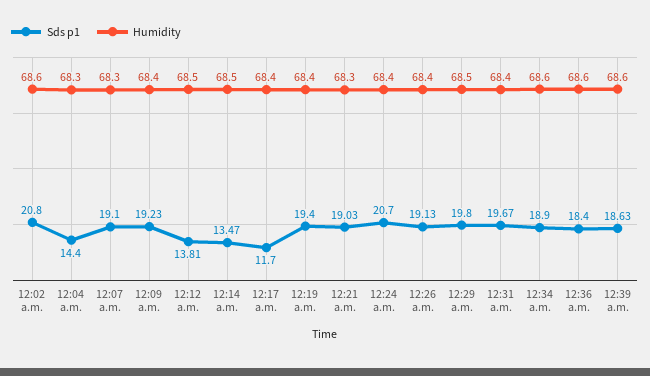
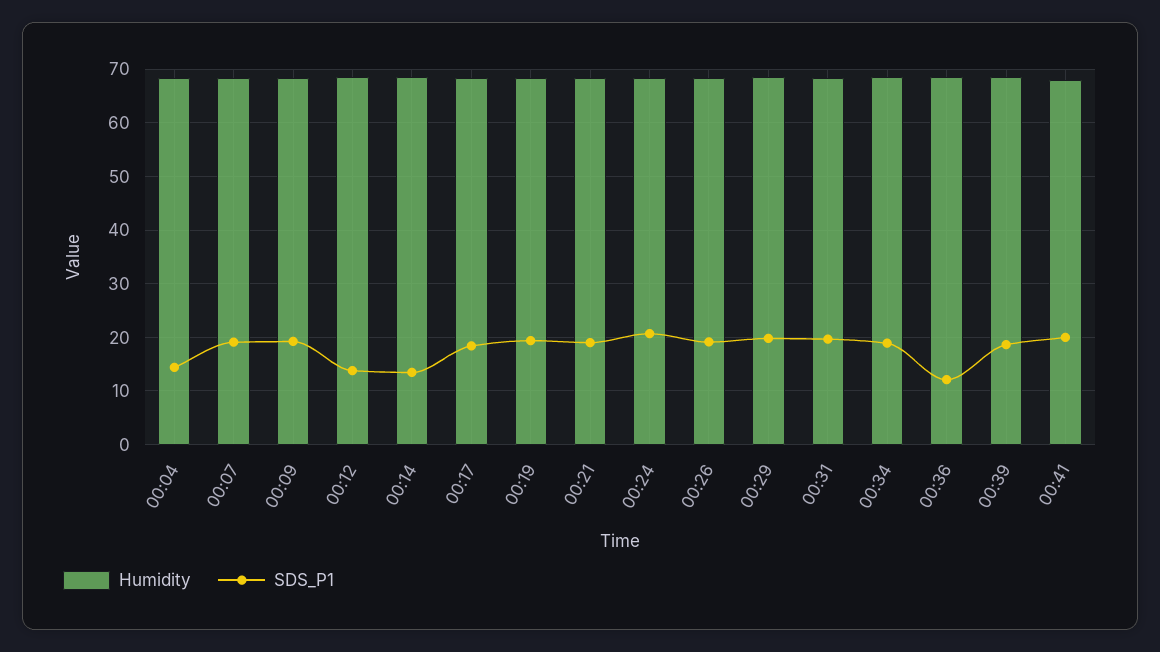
Sds p1, 12:02 a.m.: 20.8 -> none
Humidity, 12:02 a.m.: 68.6 -> none
Sds p1, 12:17 a.m.: 11.7 -> 18
Sds p1, 12:36 a.m.: 18.4 -> 12
Humidity, 00:41: none -> 68
Sds p1, 00:41: none -> 20

